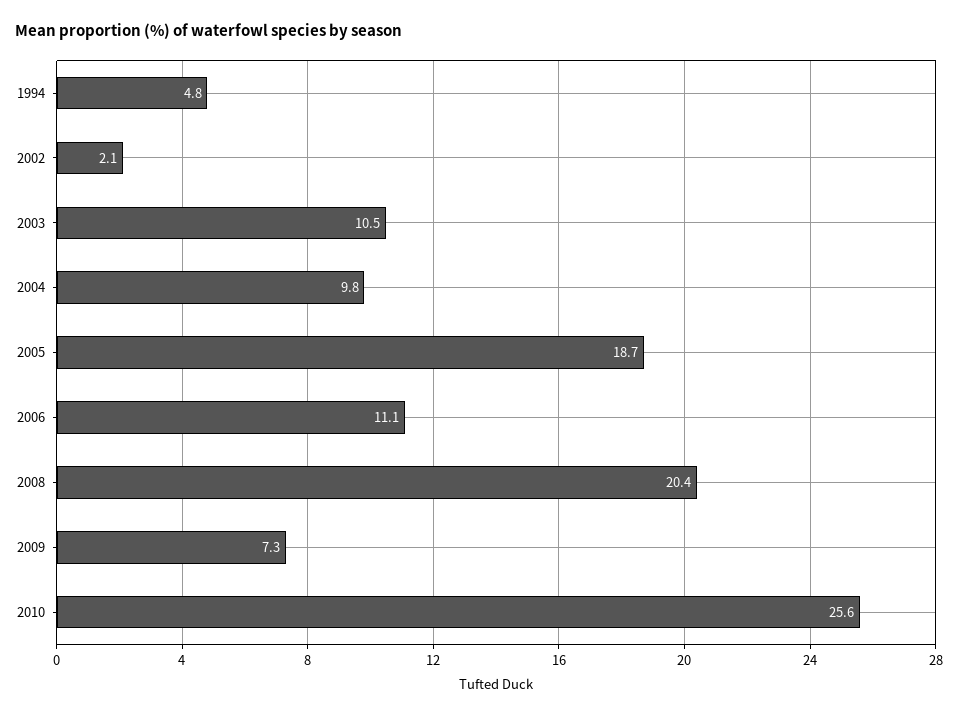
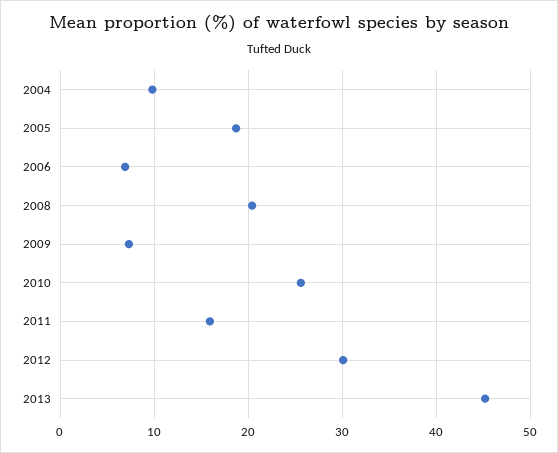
1994: 4.8 -> none
2002: 2.1 -> none
2003: 10.5 -> none
2006: 11.1 -> 7
2011: none -> 16
2012: none -> 30
2013: none -> 45

